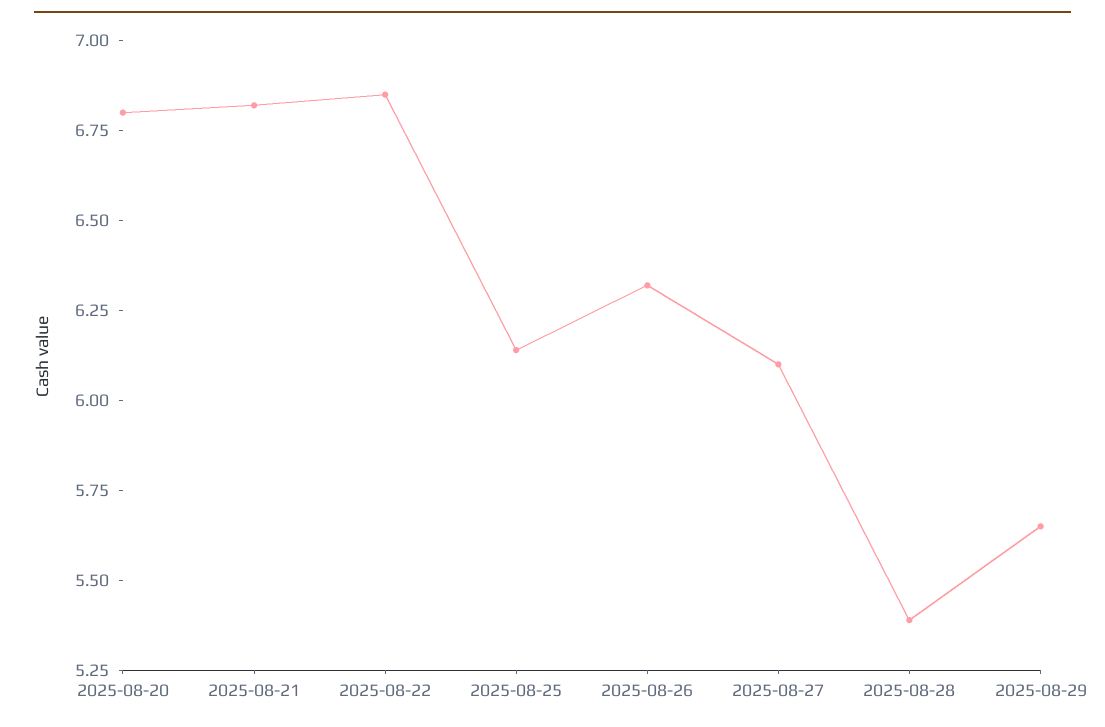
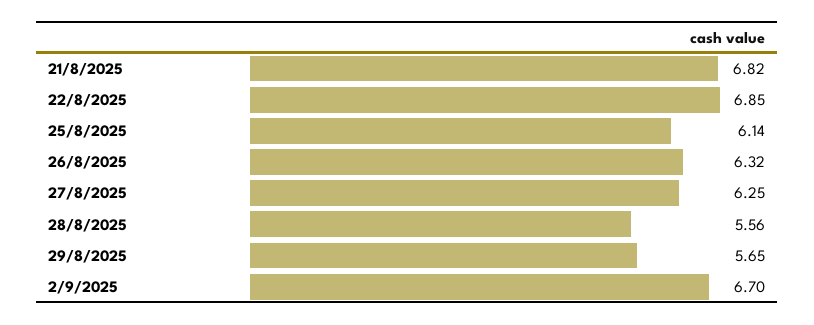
2025-08-20: 6.8 -> none
2025-08-27: 6.1 -> 6.25
2025-08-28: 5.4 -> 5.56
2/9/2025: none -> 6.7

